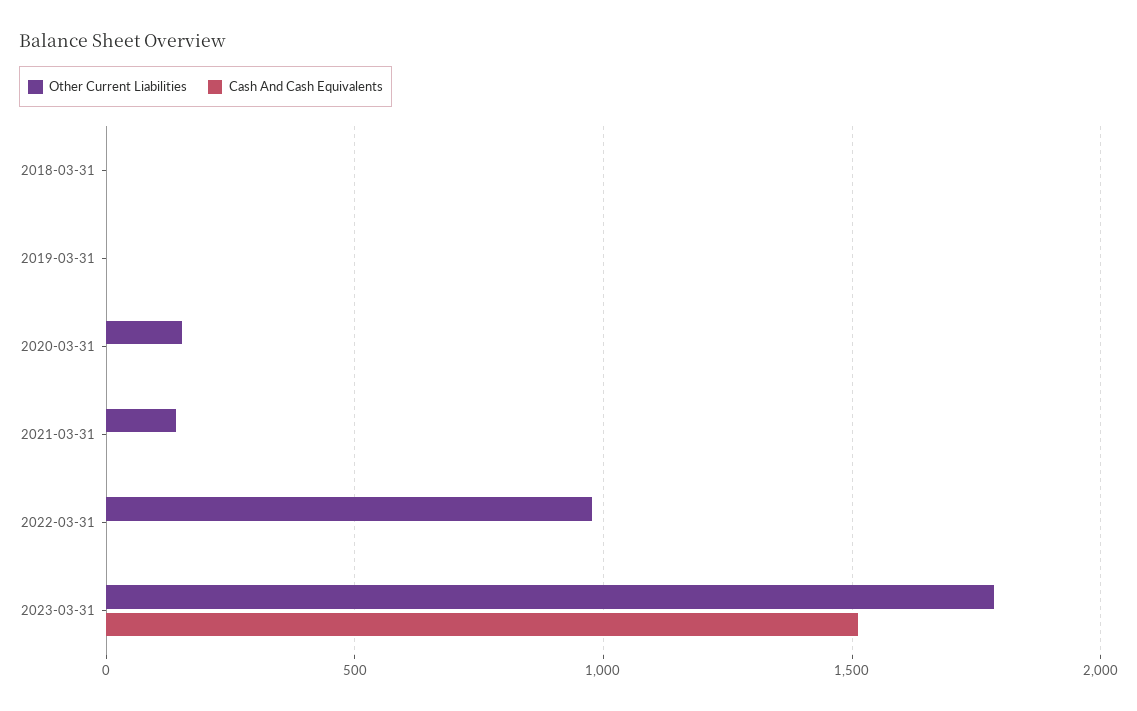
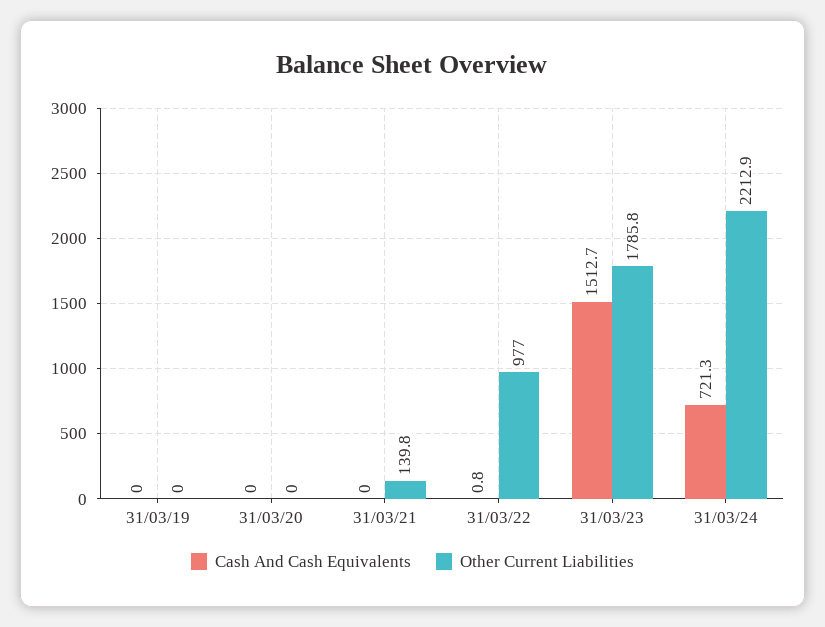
Other Current Liabilities, 2018-03-31: 0 -> none
Cash And Cash Equivalents, 2018-03-31: 0 -> none
Other Current Liabilities, 2020-03-31: 150 -> 0
Cash And Cash Equivalents, 31/03/24: none -> 721.3
Other Current Liabilities, 31/03/24: none -> 2212.9

